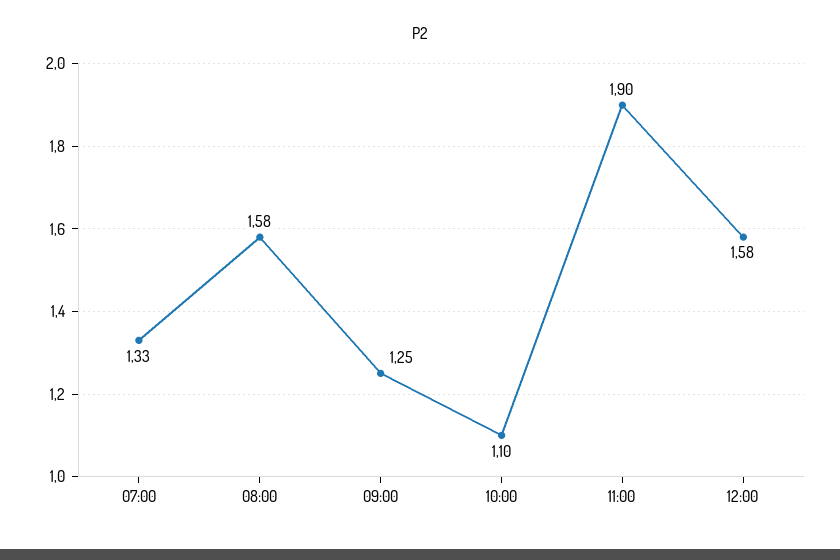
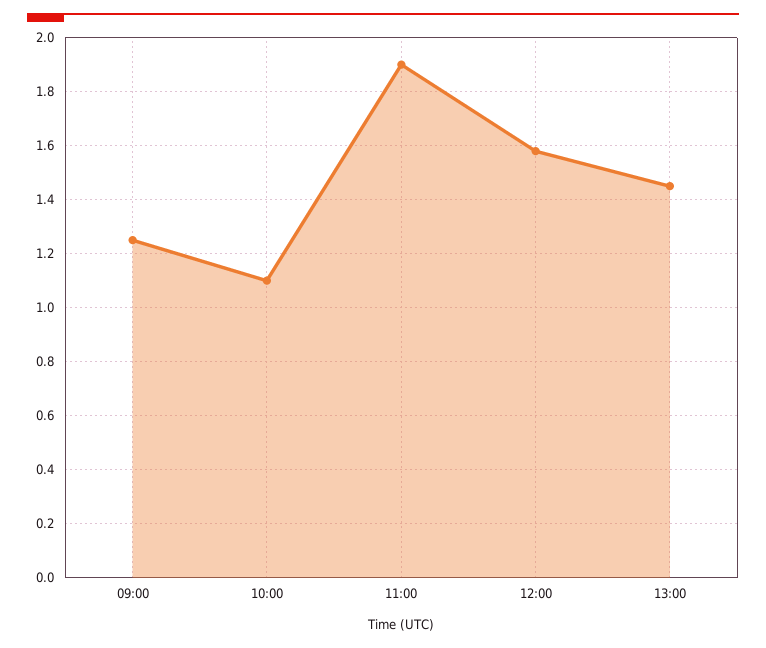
07:00: 1.33 -> none
08:00: 1.58 -> none
13:00: none -> 1.45

